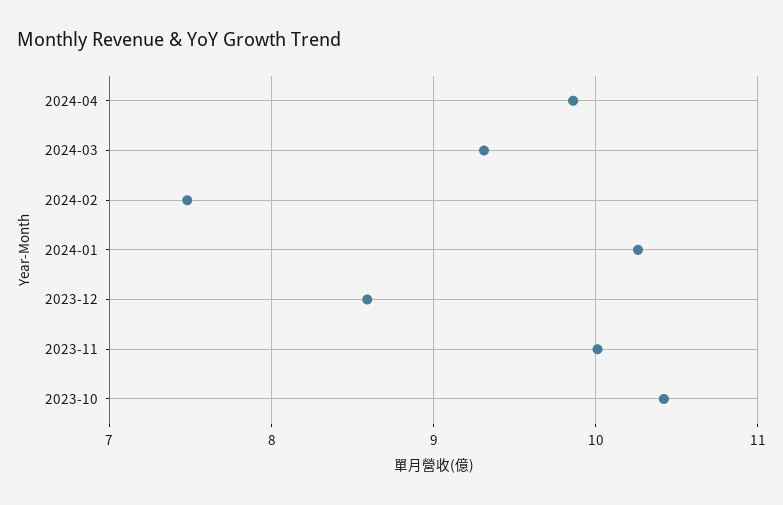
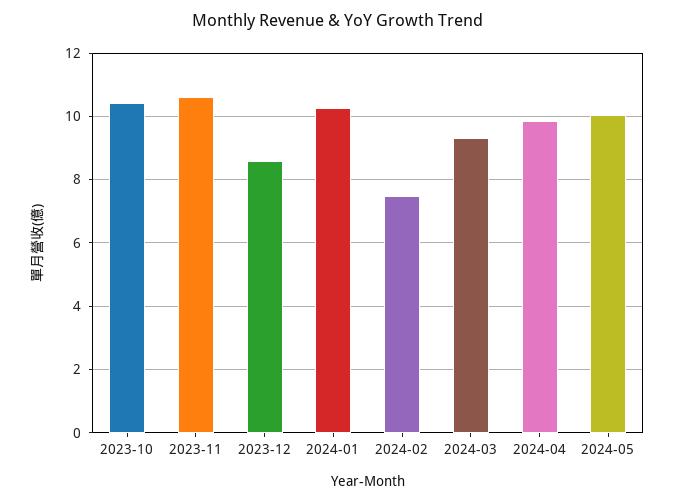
2023-11: 10 -> 10.6
2024-05: none -> 10

